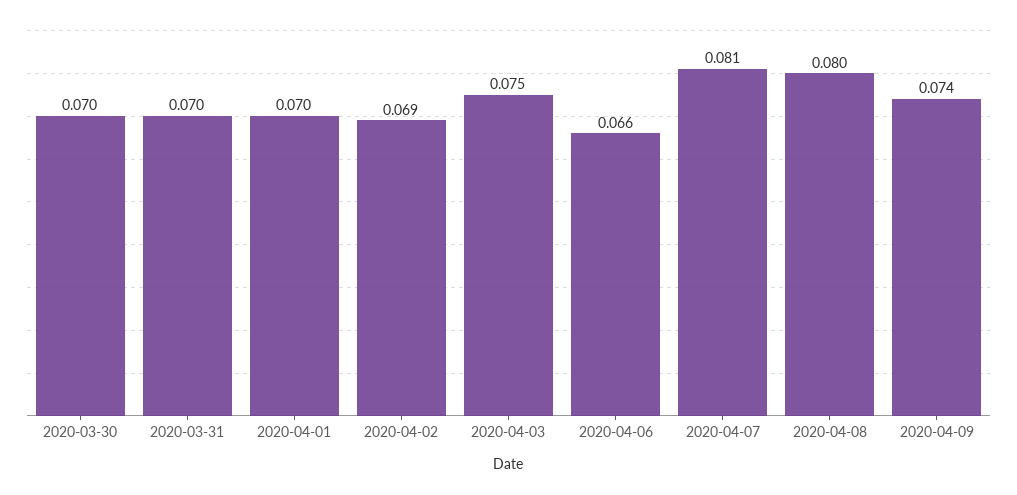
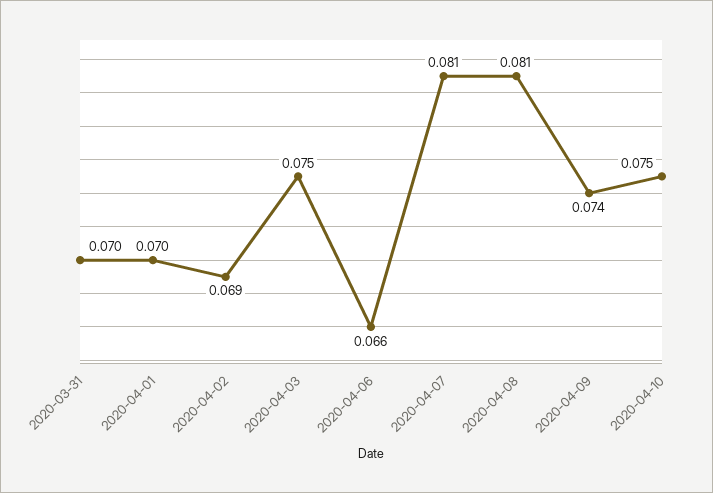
2020-03-30: 0.07 -> none
2020-04-08: 0.08 -> 0.081
2020-04-10: none -> 0.075

